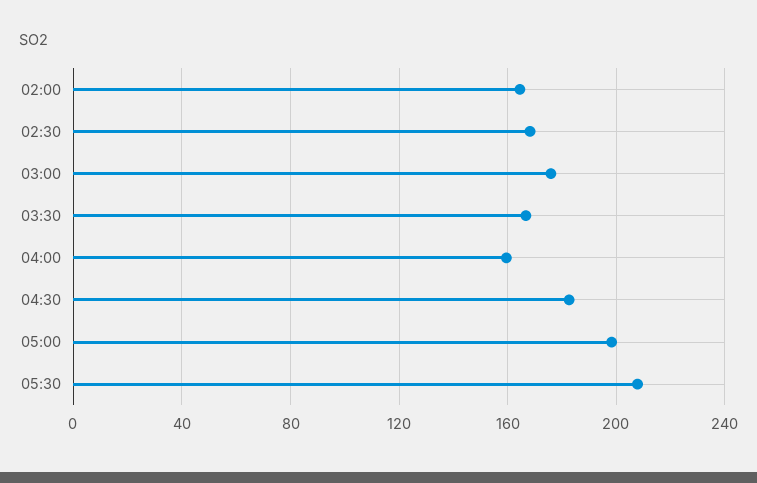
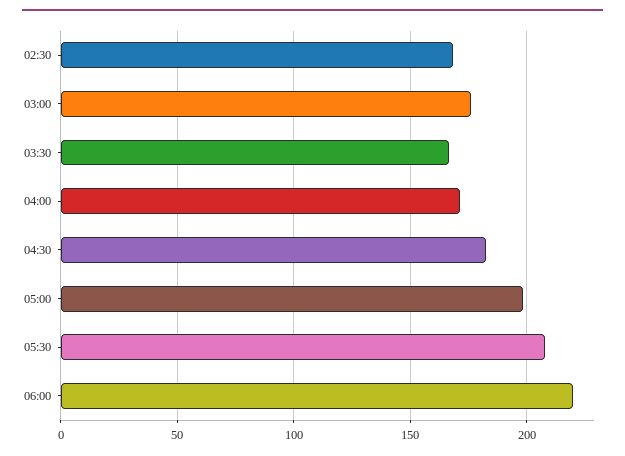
02:00: 165 -> none
04:00: 160 -> 170
06:00: none -> 220

